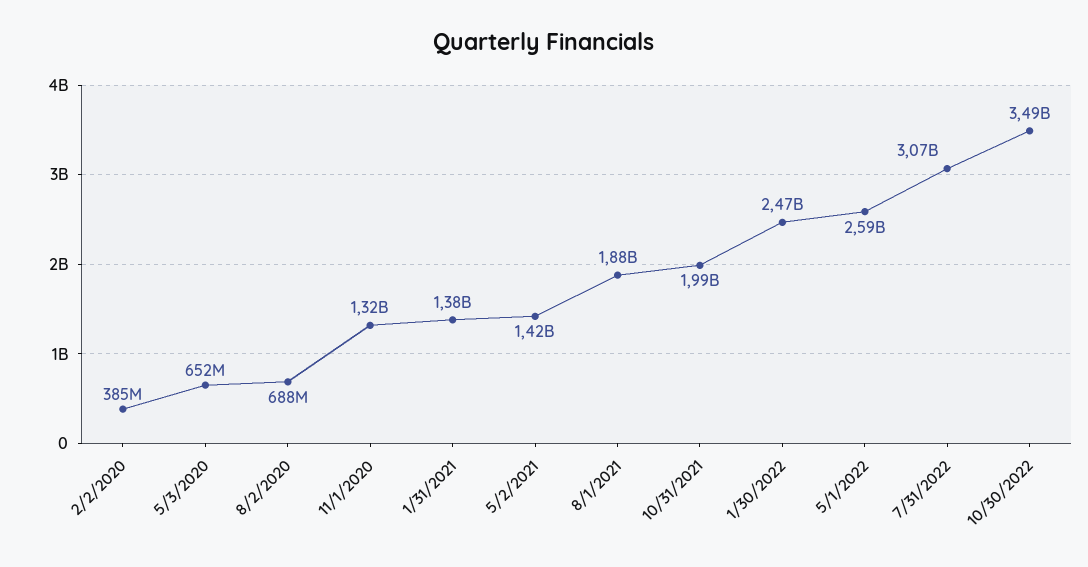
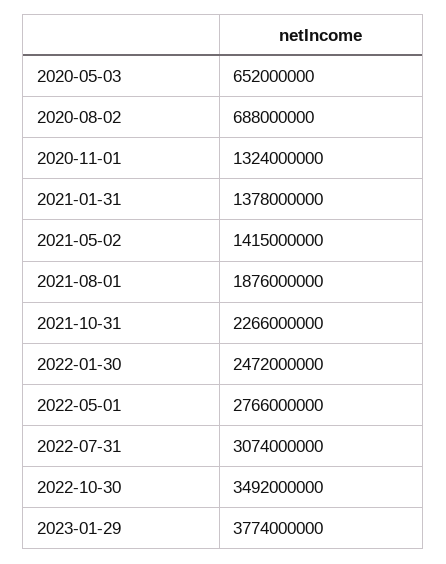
2/2/2020: 385000000 -> none
10/31/2021: 1990000000 -> 2266000000
5/1/2022: 2590000000 -> 2766000000
2023-01-29: none -> 3774000000

